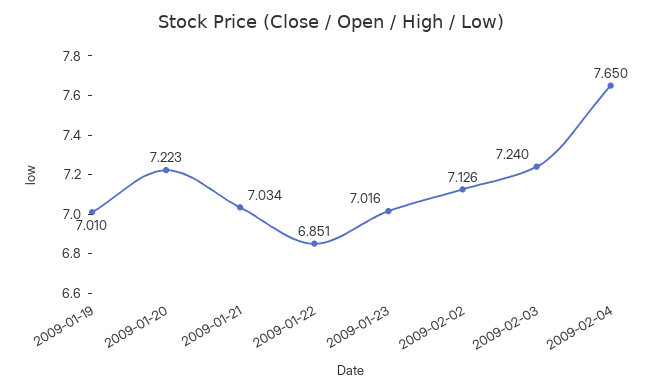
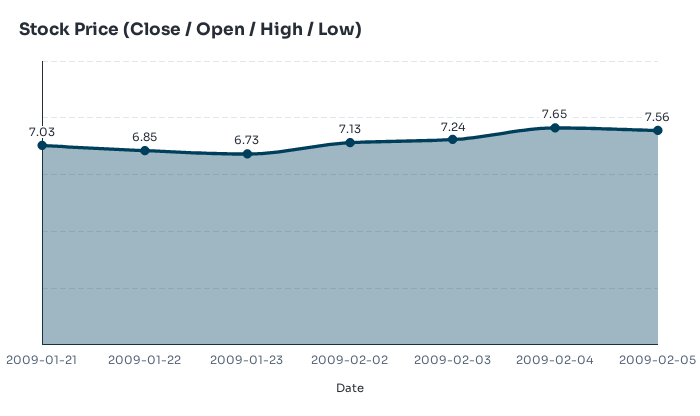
2009-01-19: 7.01 -> none
2009-01-20: 7.223 -> none
2009-01-23: 7.016 -> 6.73
2009-02-05: none -> 7.56

